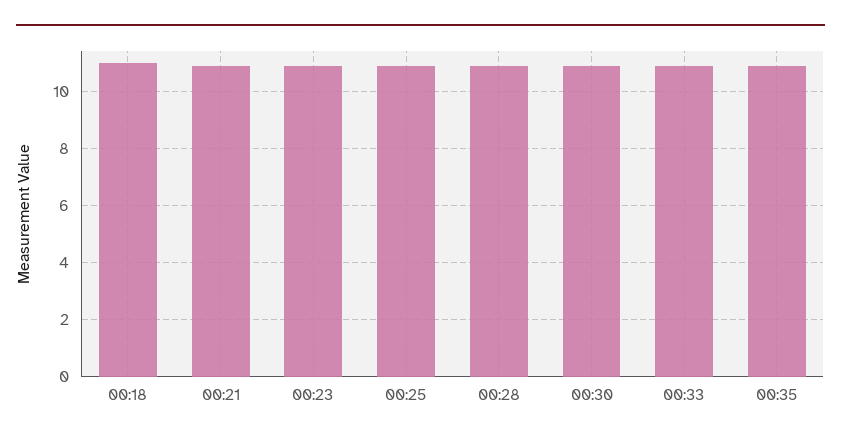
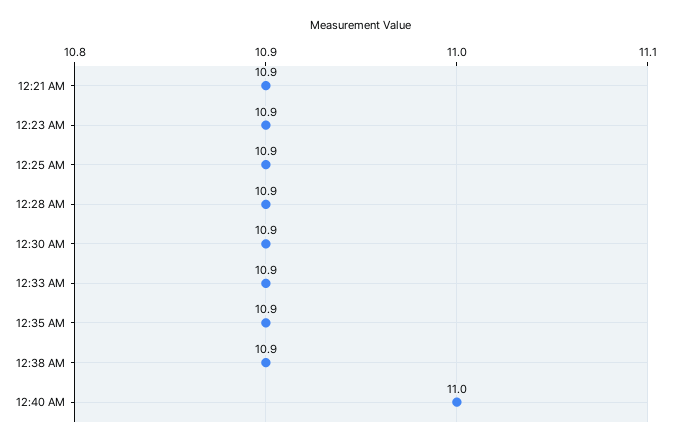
00:18: 11 -> none
12:38 AM: none -> 10.9
12:40 AM: none -> 11

